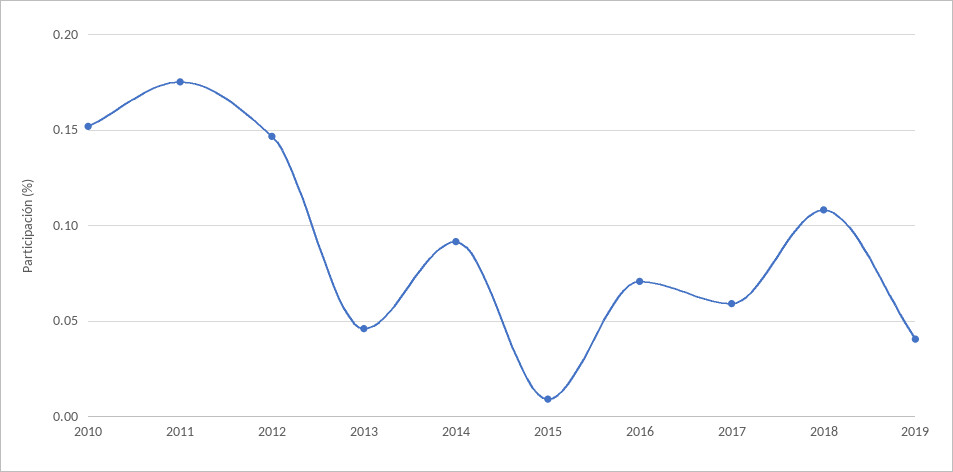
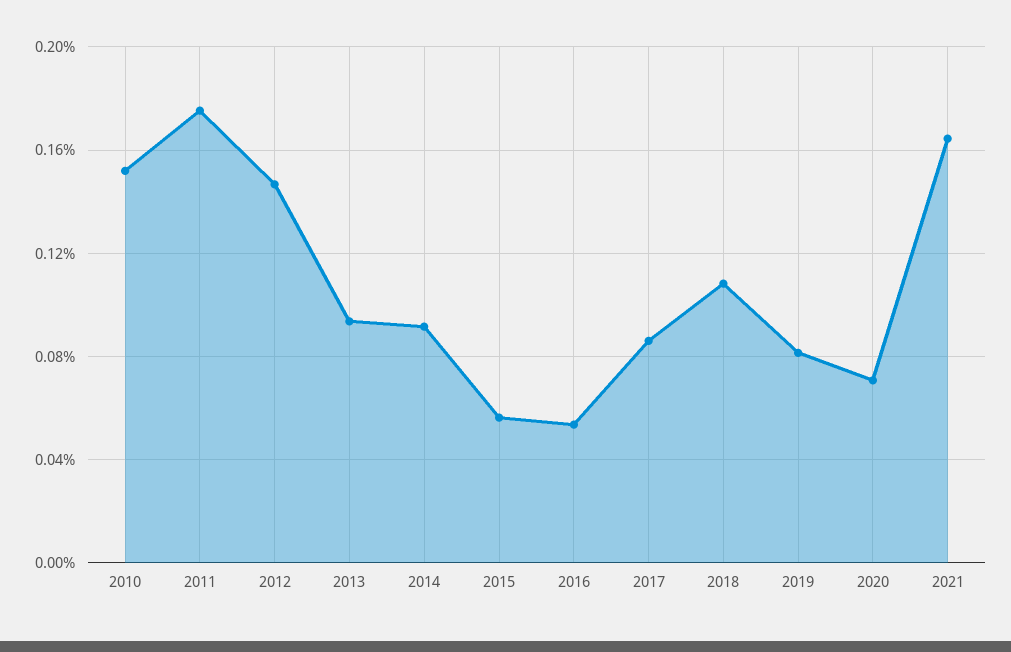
2013: 0.045 -> 0.095
2015: 0.01 -> 0.055
2016: 0.07 -> 0.055
2017: 0.06 -> 0.085
2019: 0.04 -> 0.08
2020: none -> 0.07
2021: none -> 0.165

